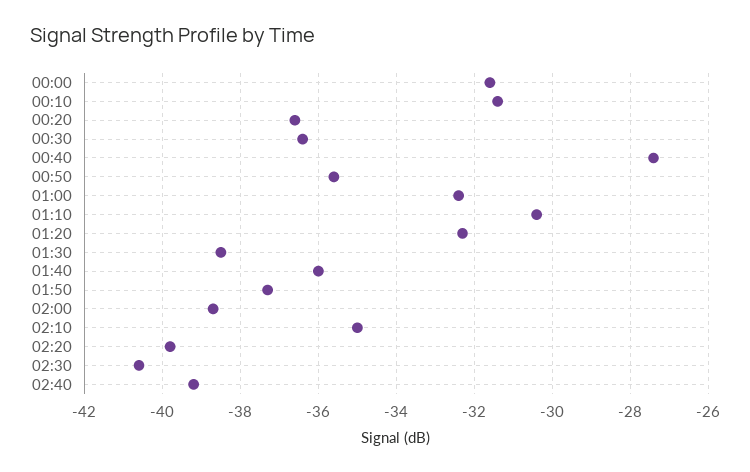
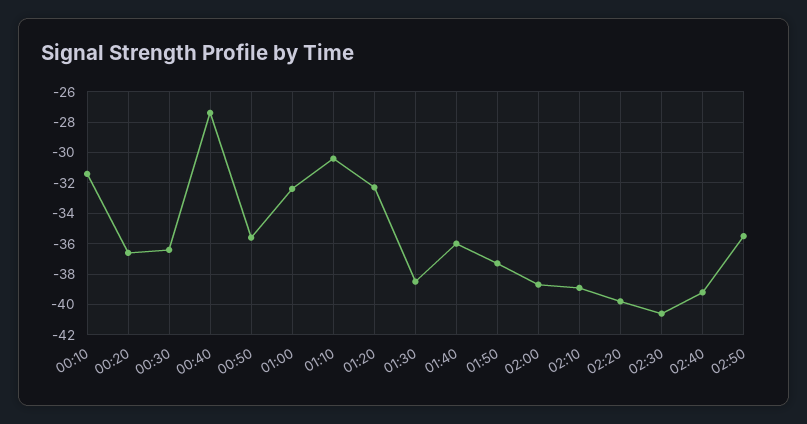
00:00: -31.5 -> none
02:10: -35 -> -39
02:50: none -> -35.5

